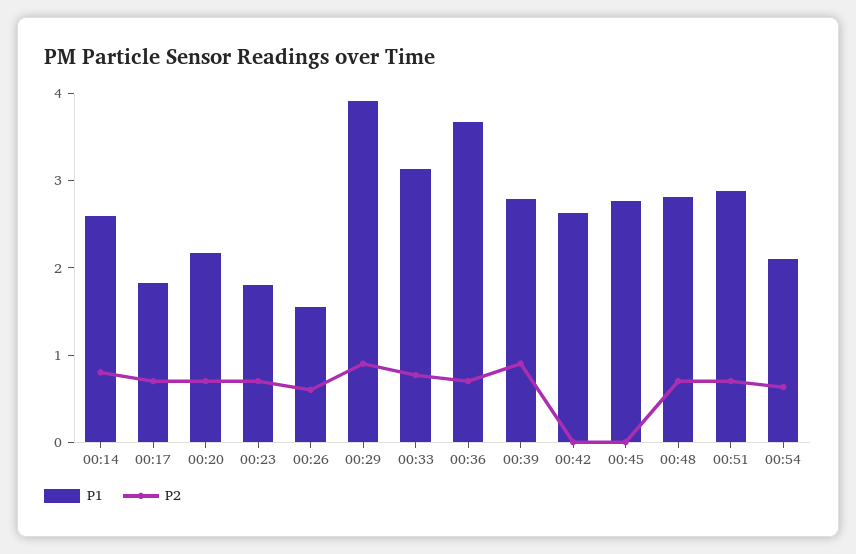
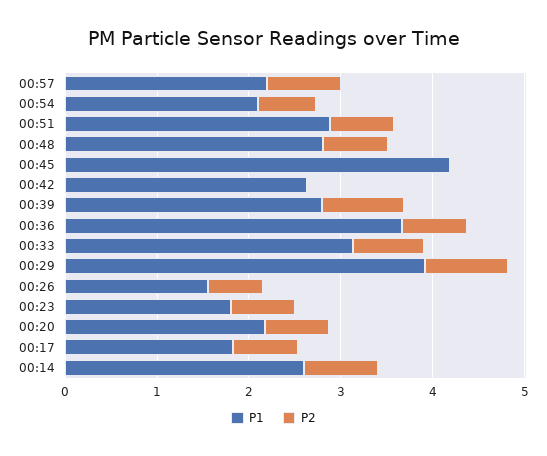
P1, 00:45: 2.8 -> 4.2
P1, 00:57: none -> 2.2
P2, 00:57: none -> 0.8

